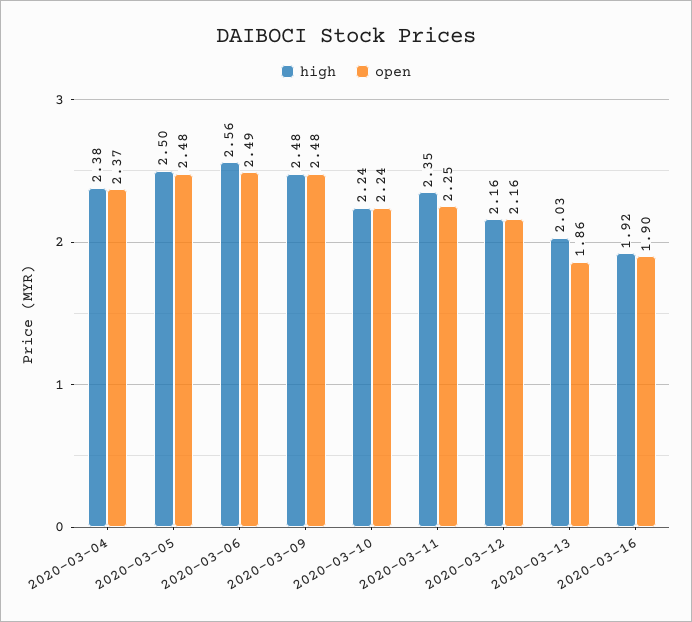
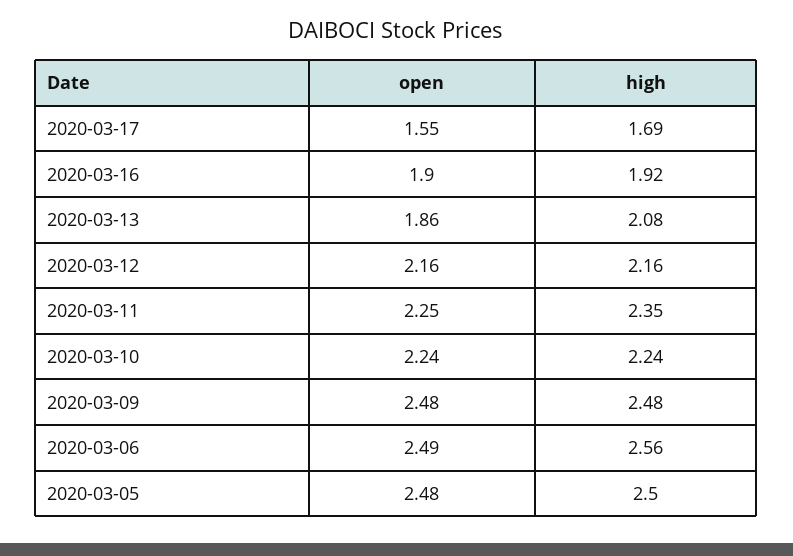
high, 2020-03-04: 2.38 -> none
open, 2020-03-04: 2.37 -> none
high, 2020-03-13: 2.03 -> 2.08
open, 2020-03-17: none -> 1.55
high, 2020-03-17: none -> 1.69

